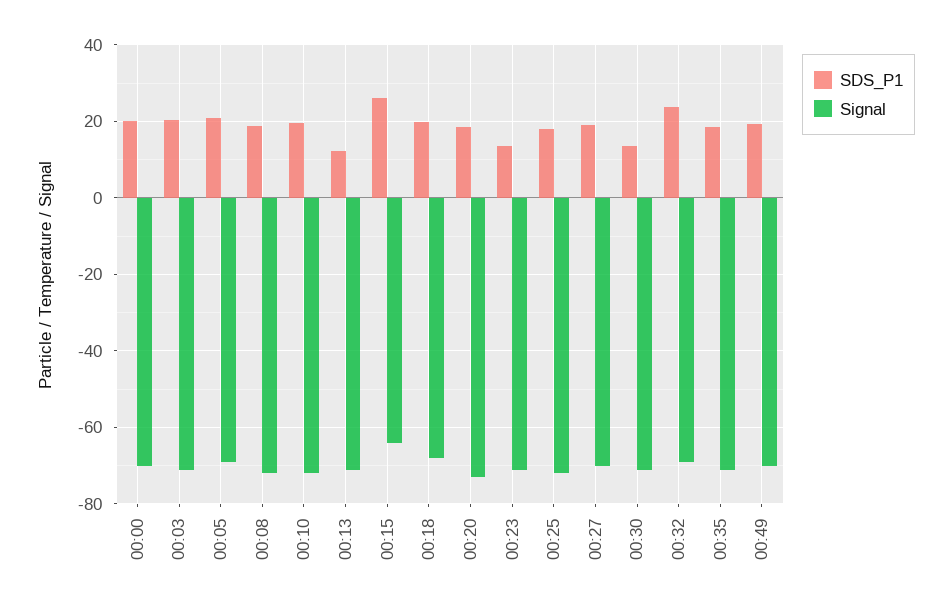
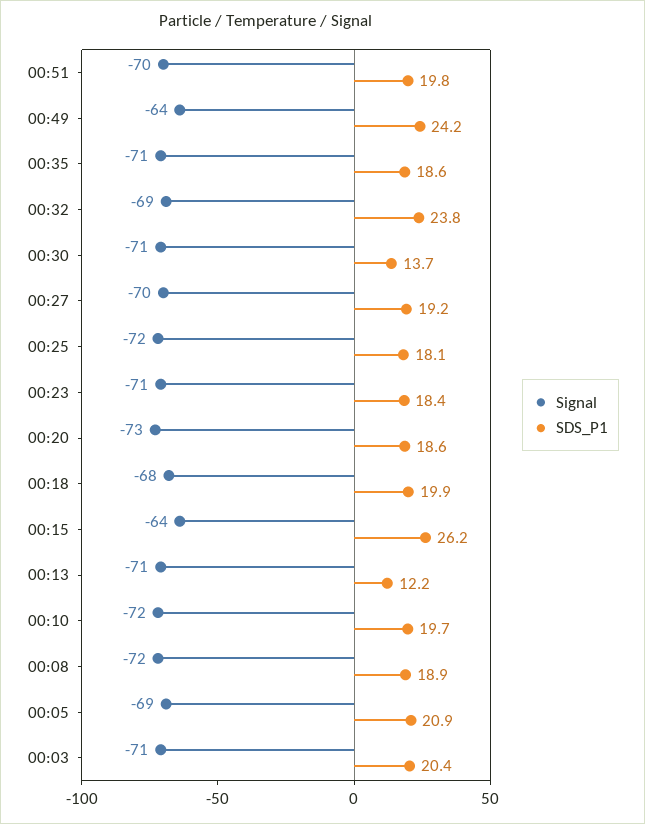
SDS_P1, 00:00: 20 -> none
Signal, 00:00: -70 -> none
SDS_P1, 00:23: 14 -> 18.4
SDS_P1, 00:49: 20 -> 24.2
Signal, 00:49: -70 -> -64
Signal, 00:51: none -> -70
SDS_P1, 00:51: none -> 19.8

